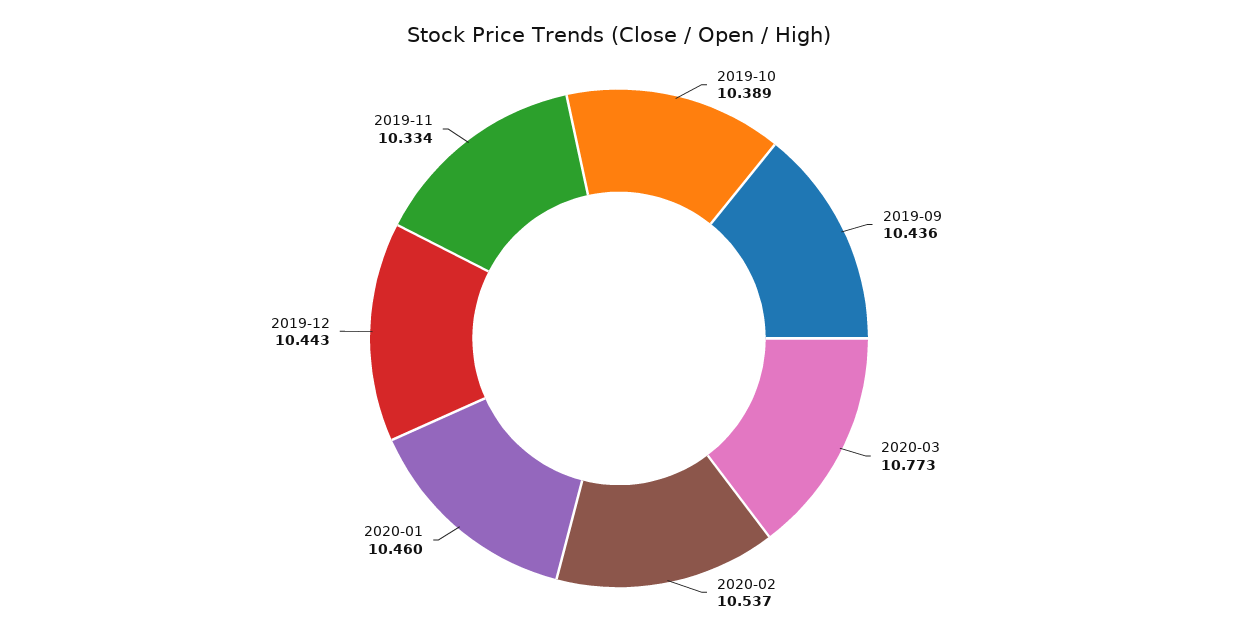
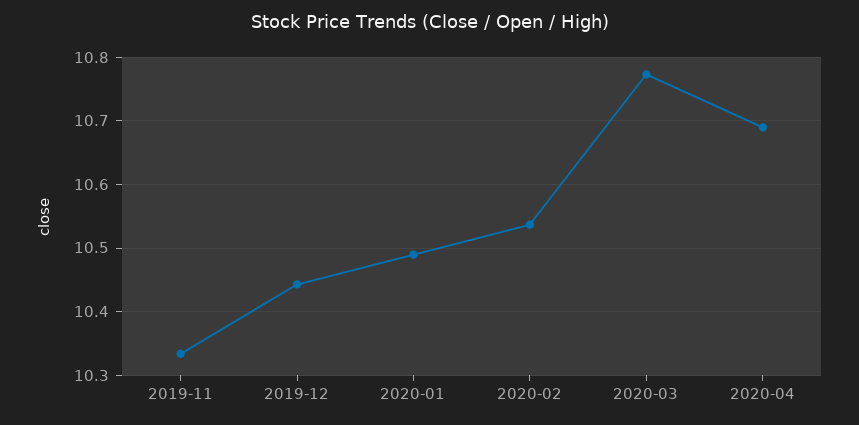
2019-10: 10.389 -> none
2019-09: 10.436 -> none
2020-01: 10.46 -> 10.49
2020-04: none -> 10.69

